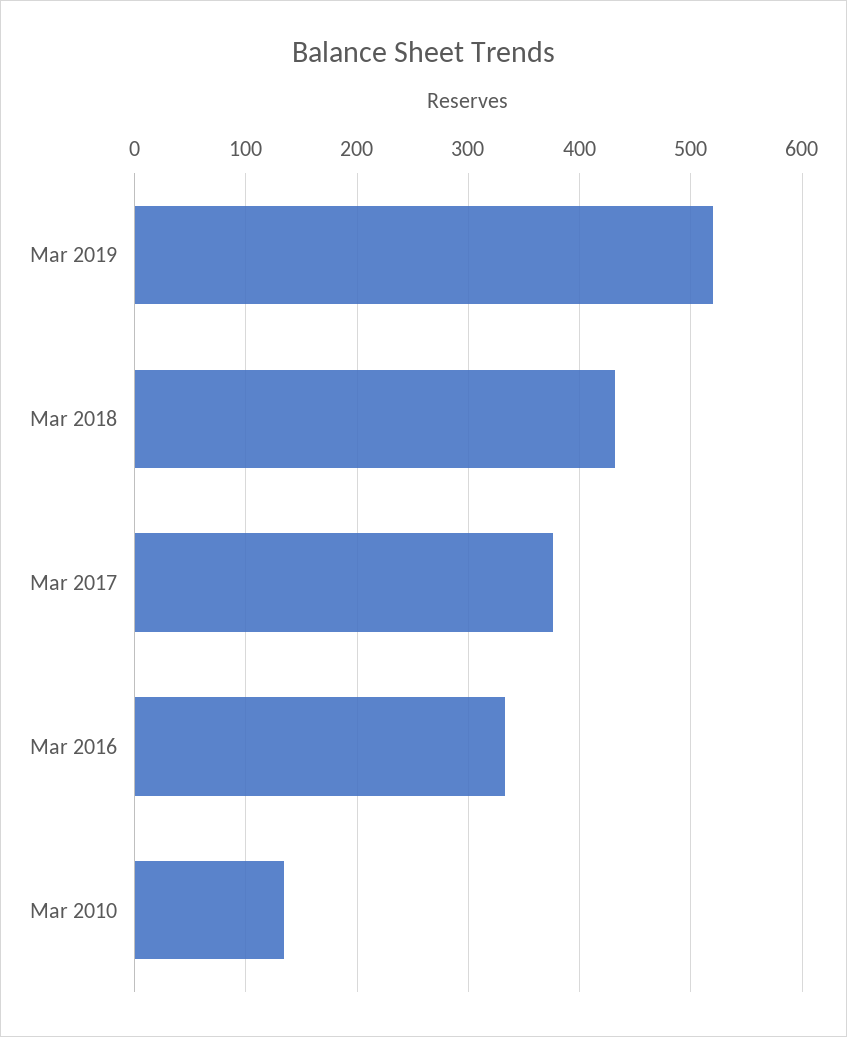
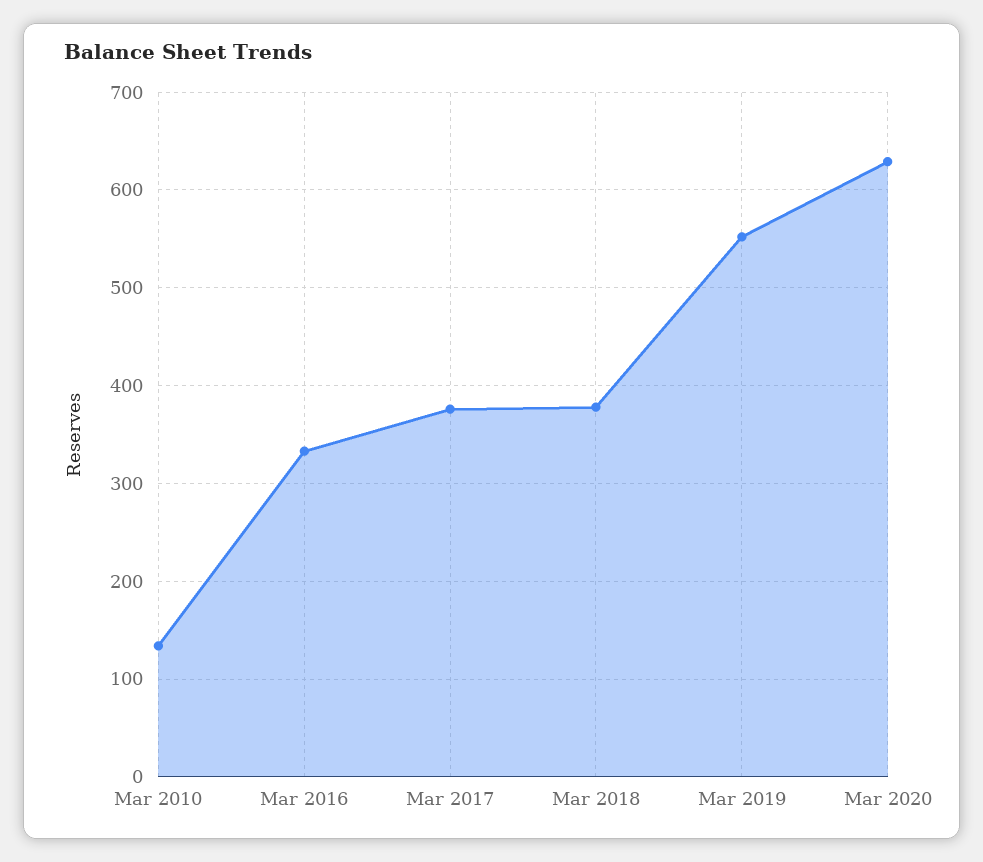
Mar 2019: 520 -> 550
Mar 2018: 430 -> 380
Mar 2020: none -> 630

